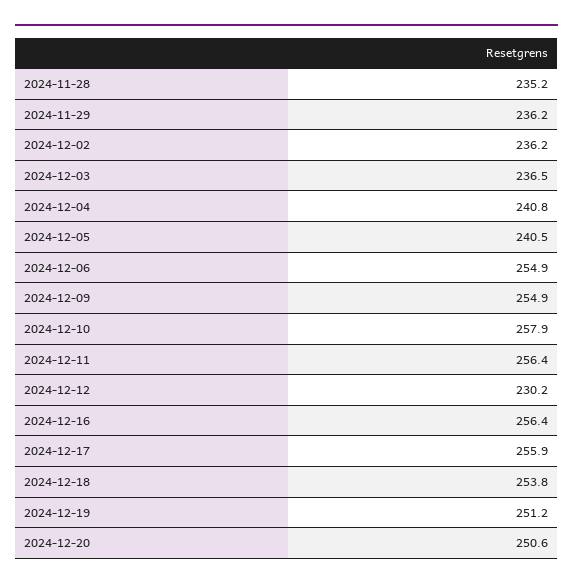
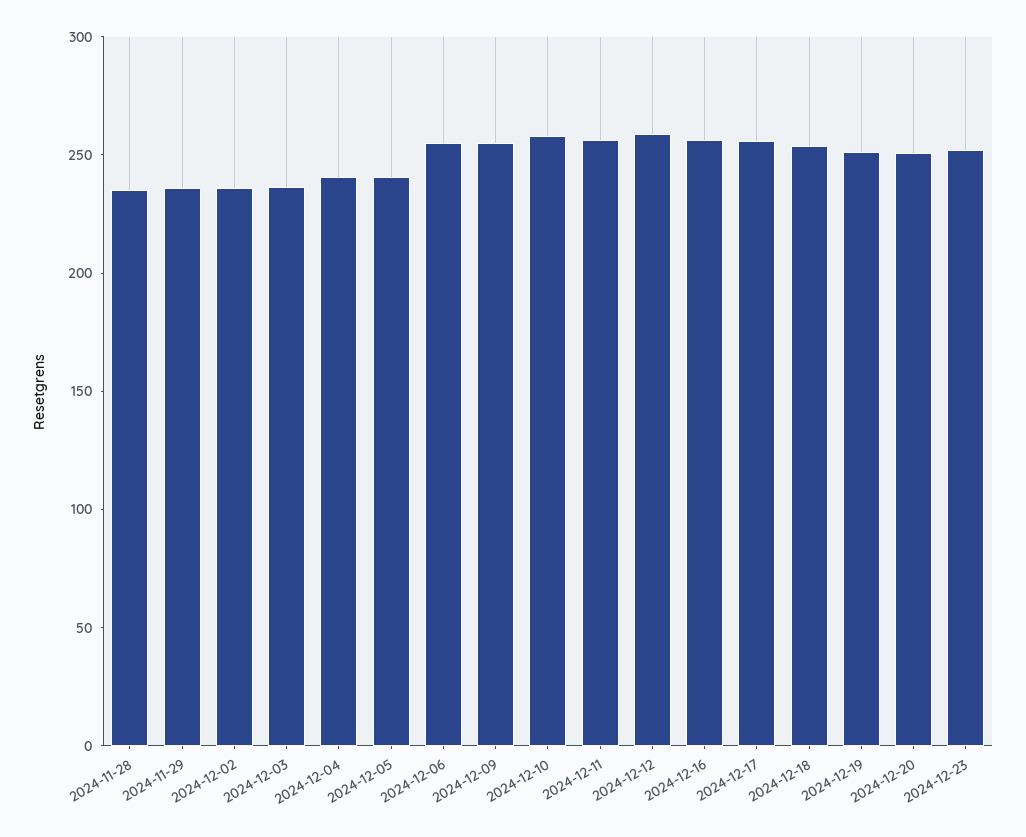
2024-12-12: 230.2 -> 260
2024-12-23: none -> 250

